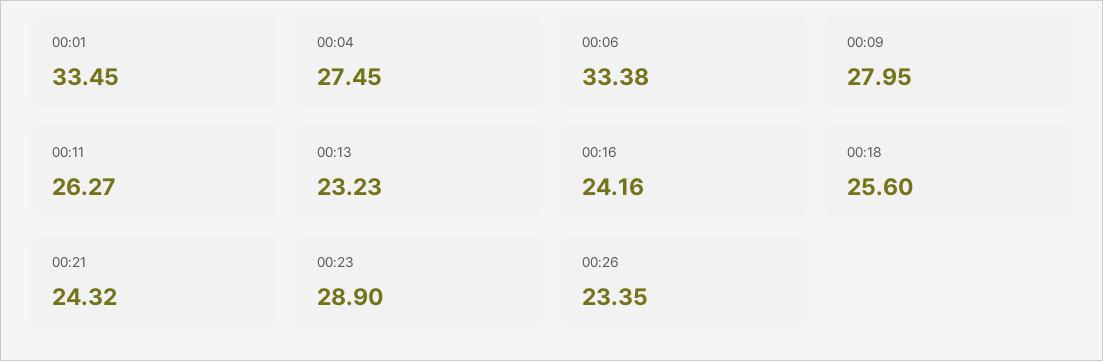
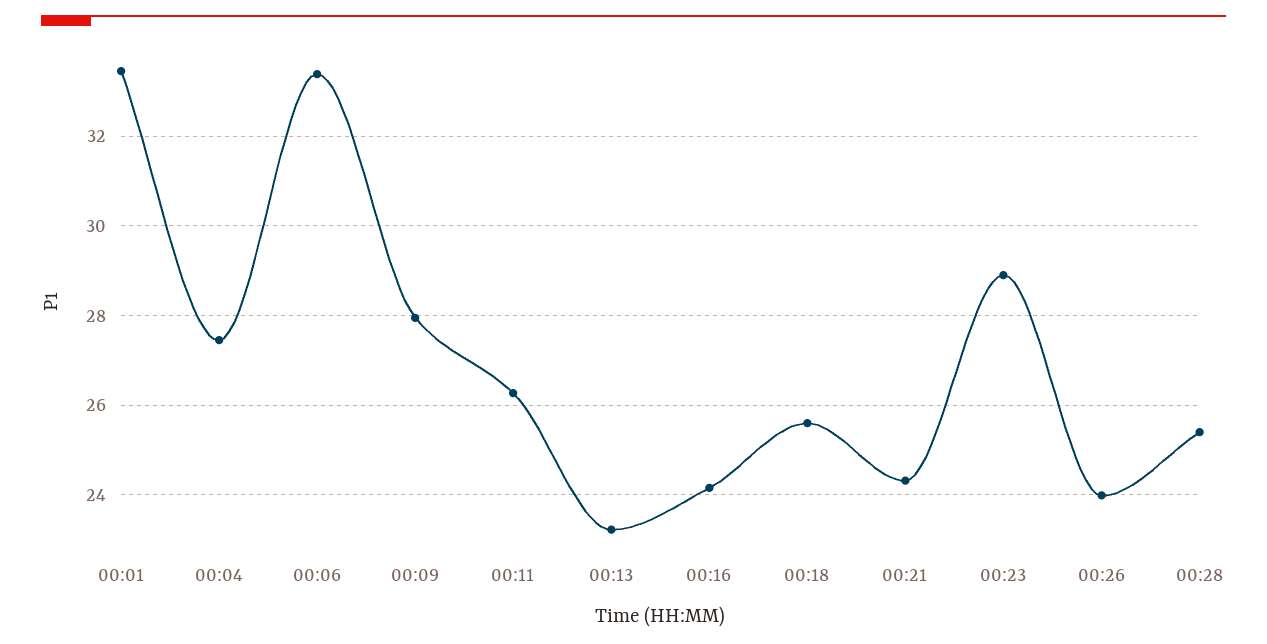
00:26: 23.35 -> 24
00:28: none -> 25.4

